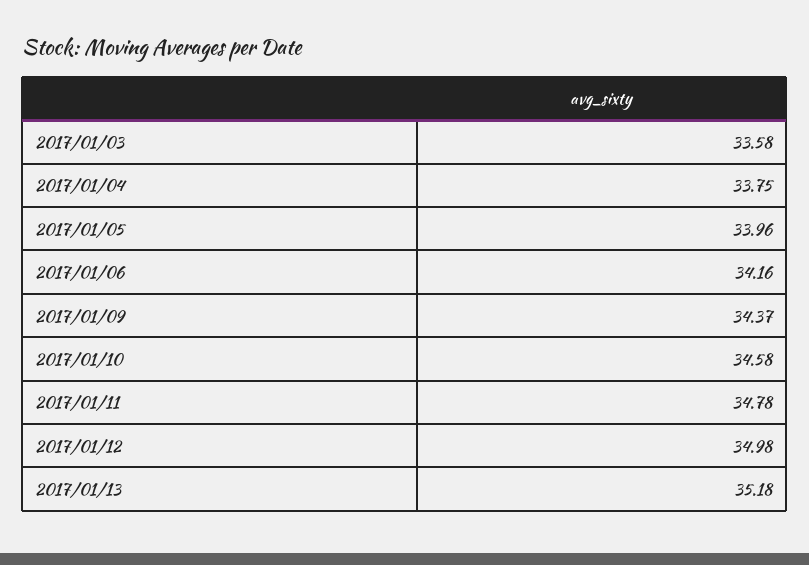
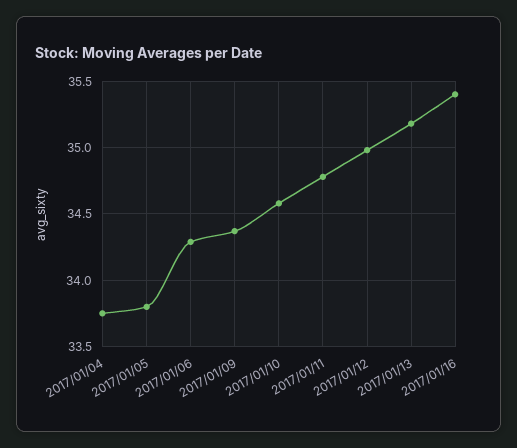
2017/01/03: 33.58 -> none
2017/01/05: 33.96 -> 33.8
2017/01/06: 34.16 -> 34.3
2017/01/16: none -> 35.4

